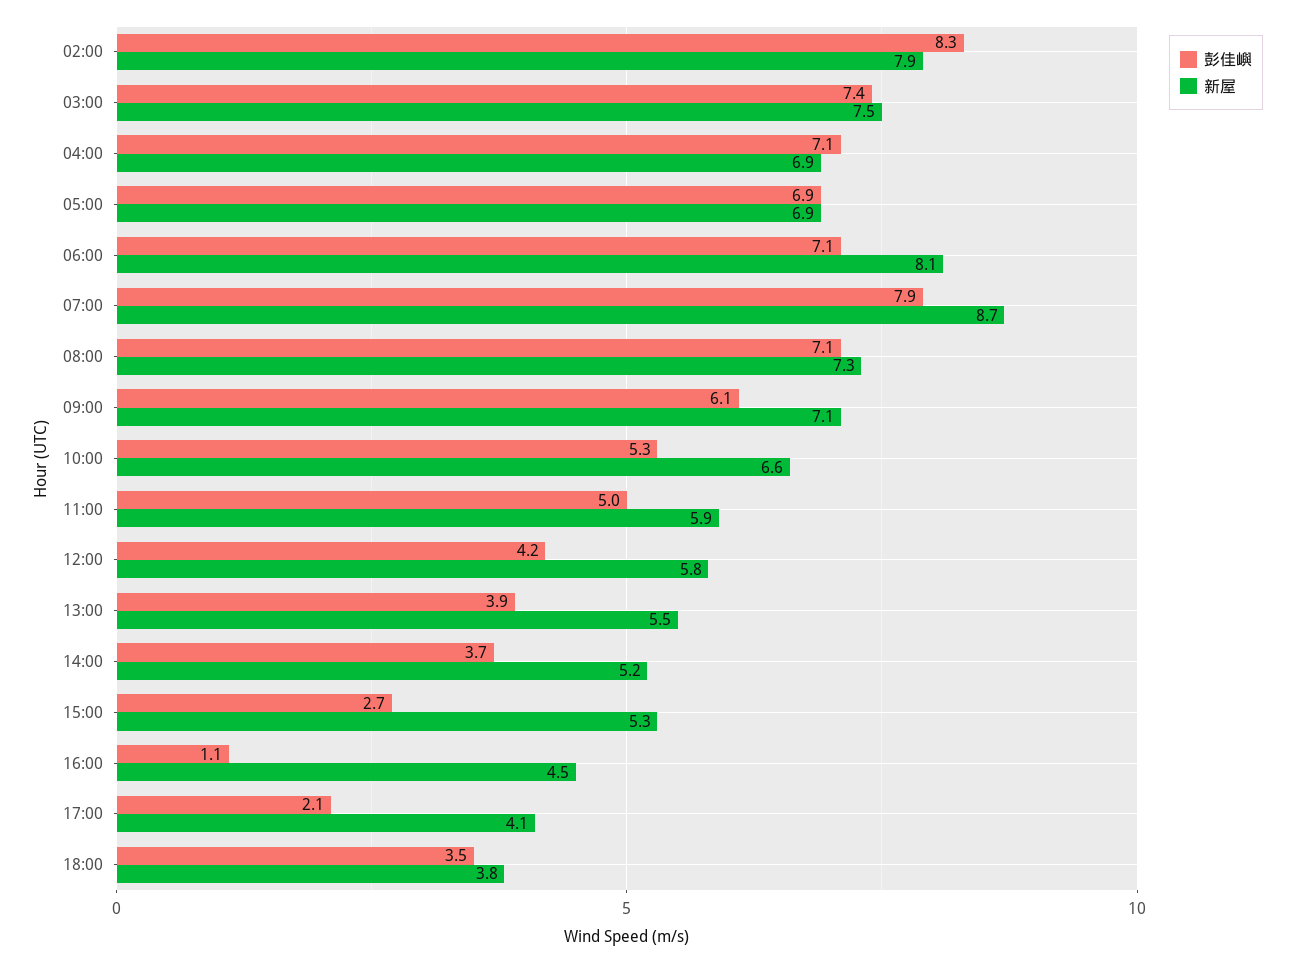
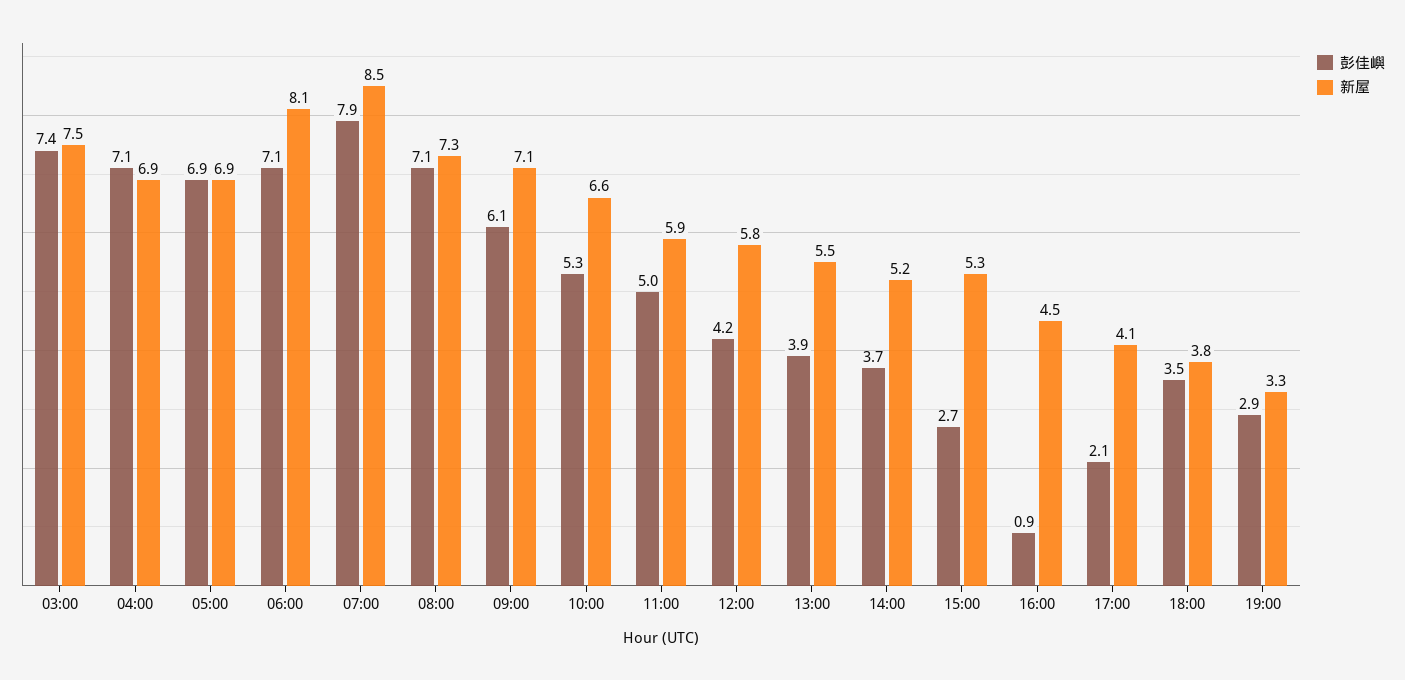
彭佳嶼, 02:00: 8.3 -> none
新屋, 02:00: 7.9 -> none
新屋, 07:00: 8.7 -> 8.5
彭佳嶼, 16:00: 1.1 -> 0.9
彭佳嶼, 19:00: none -> 2.9
新屋, 19:00: none -> 3.3

